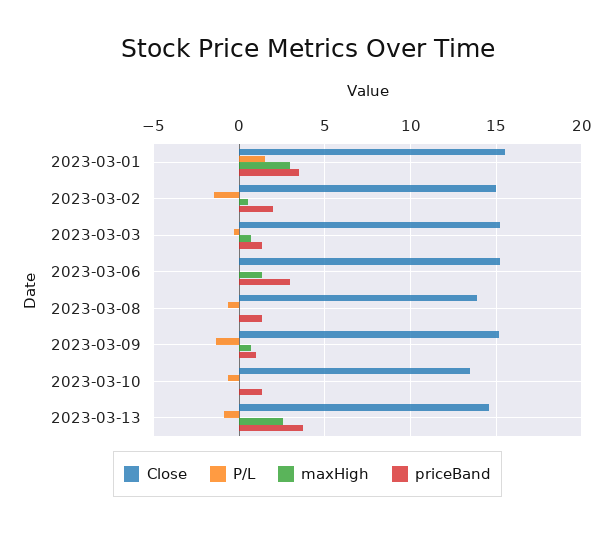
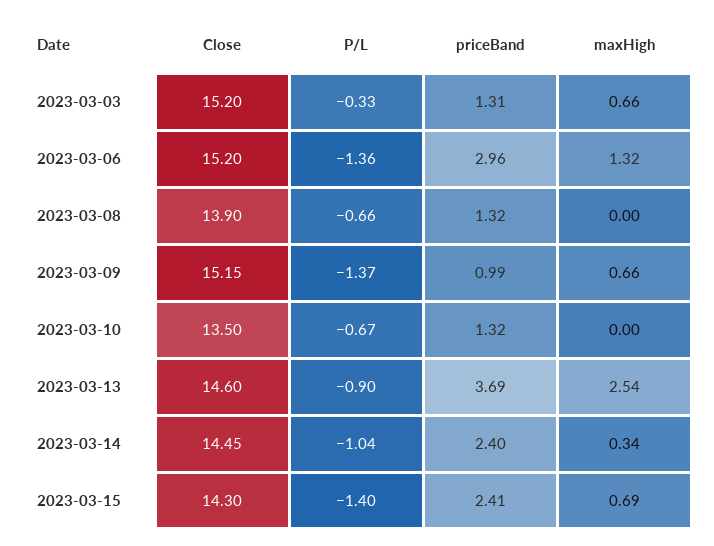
Close, 2023-03-01: 15.5 -> none
P/L, 2023-03-01: 1.5 -> none
maxHigh, 2023-03-01: 3 -> none
priceBand, 2023-03-01: 3.5 -> none
Close, 2023-03-02: 15 -> none
P/L, 2023-03-02: -1.5 -> none
maxHigh, 2023-03-02: 0.5 -> none
priceBand, 2023-03-02: 2 -> none
P/L, 2023-03-06: 0 -> -1.36
Close, 2023-03-14: none -> 14.45
P/L, 2023-03-14: none -> -1.04
priceBand, 2023-03-14: none -> 2.4
maxHigh, 2023-03-14: none -> 0.34
Close, 2023-03-15: none -> 14.3
P/L, 2023-03-15: none -> -1.4
priceBand, 2023-03-15: none -> 2.41
maxHigh, 2023-03-15: none -> 0.69

